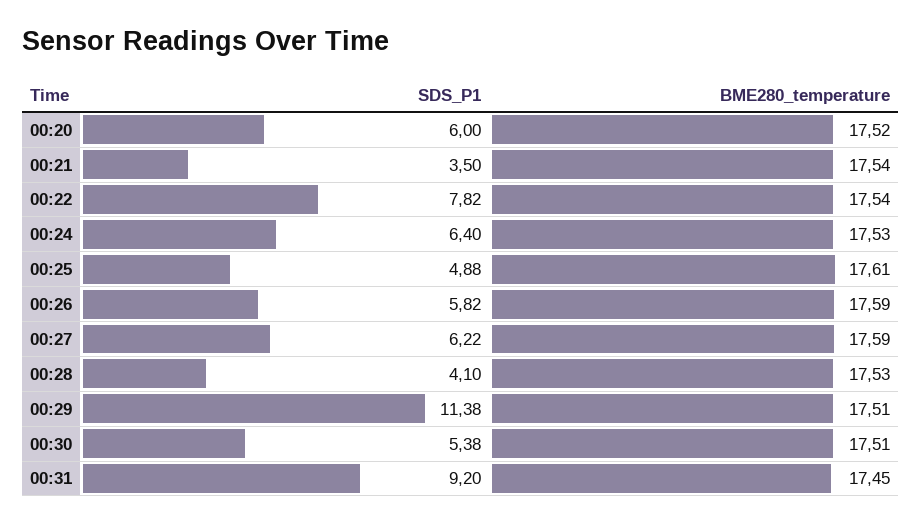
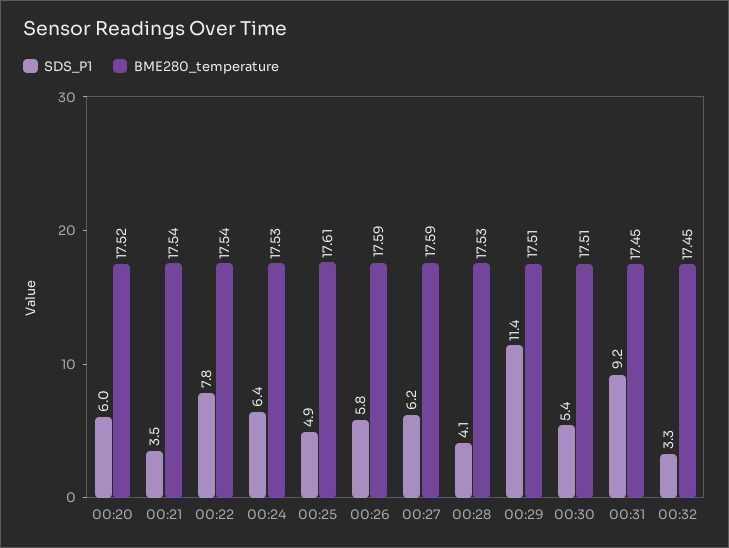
SDS_P1, 00:32: none -> 3.3
BME280_temperature, 00:32: none -> 17.45

